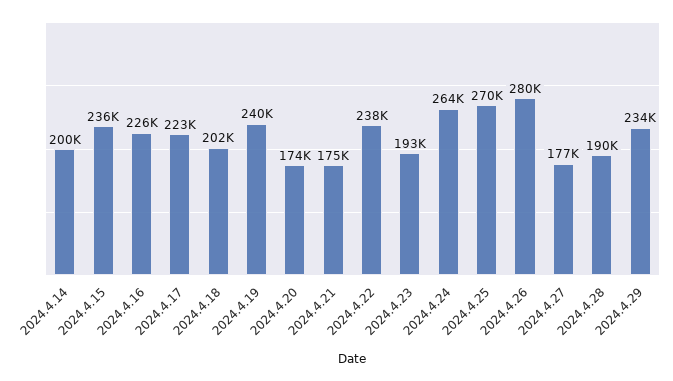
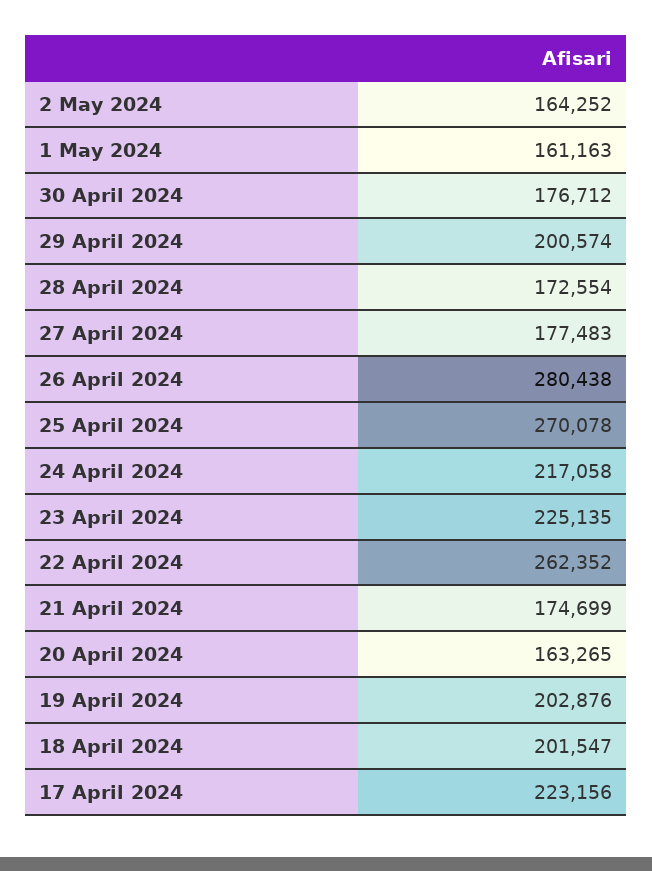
2024.4.14: 200000 -> none
2024.4.15: 236000 -> none
2024.4.16: 226000 -> none
2024.4.19: 240000 -> 202876
2024.4.20: 174000 -> 163265
2024.4.22: 238000 -> 262352
2024.4.23: 193000 -> 225135
2024.4.24: 264000 -> 217058
2024.4.28: 190000 -> 172554
2024.4.29: 234000 -> 200574
2 May 2024: none -> 164252
1 May 2024: none -> 161163
30 April 2024: none -> 176712

